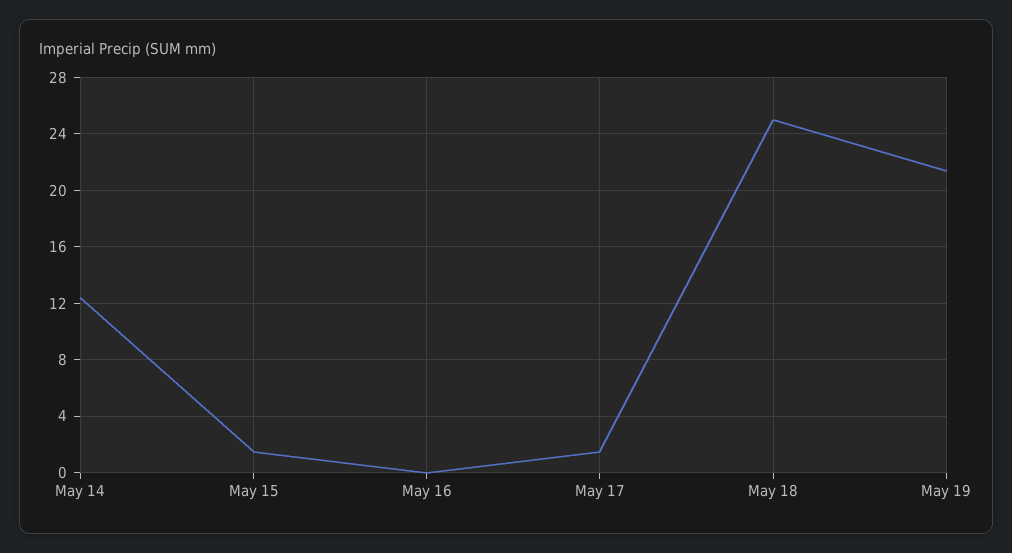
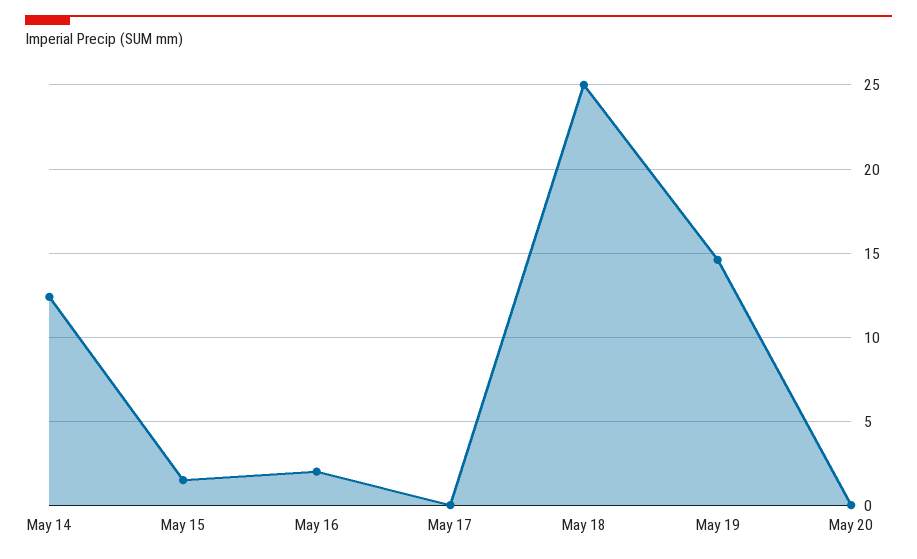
May 16: 0 -> 2
May 17: 1.5 -> 0
May 19: 21.5 -> 14.5
May 20: none -> 0

